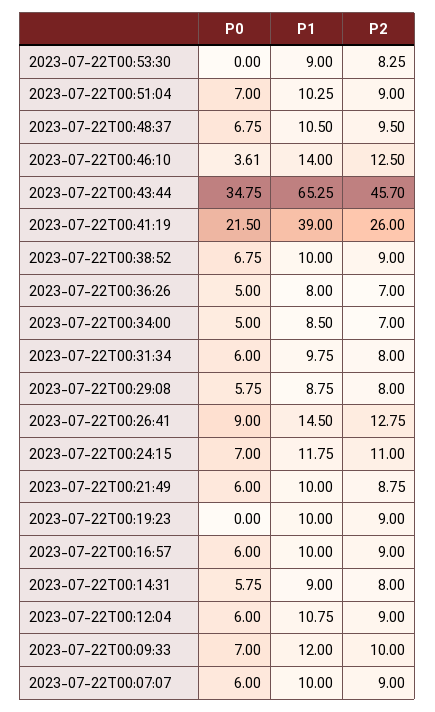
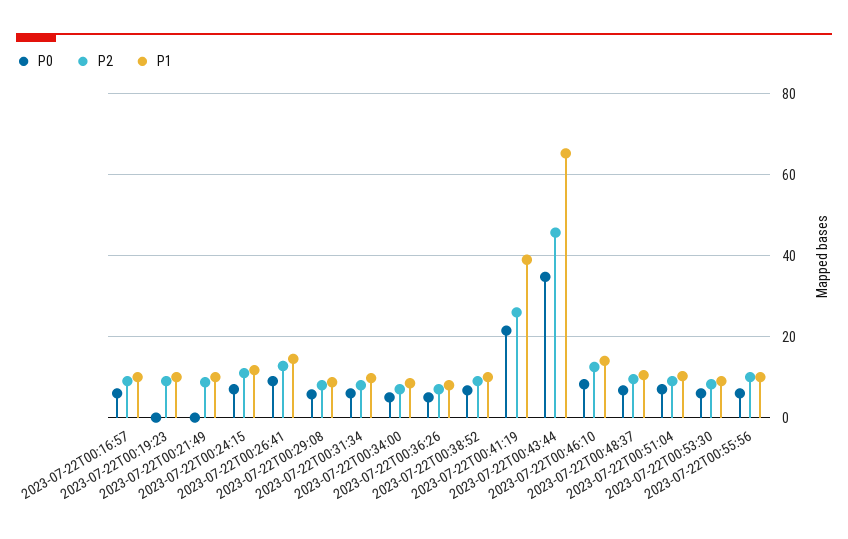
P0, 2023-07-22T00:53:30: 0 -> 6
P0, 2023-07-22T00:46:10: 3.61 -> 8
P0, 2023-07-22T00:21:49: 6 -> 0
P0, 2023-07-22T00:14:31: 5.75 -> none
P1, 2023-07-22T00:14:31: 9 -> none
P2, 2023-07-22T00:14:31: 8 -> none
P0, 2023-07-22T00:12:04: 6 -> none
P1, 2023-07-22T00:12:04: 10.75 -> none
P2, 2023-07-22T00:12:04: 9 -> none
P0, 2023-07-22T00:09:33: 7 -> none
P1, 2023-07-22T00:09:33: 12 -> none
P2, 2023-07-22T00:09:33: 10 -> none
P0, 2023-07-22T00:07:07: 6 -> none
P1, 2023-07-22T00:07:07: 10 -> none
P2, 2023-07-22T00:07:07: 9 -> none
P0, 2023-07-22T00:55:56: none -> 6
P2, 2023-07-22T00:55:56: none -> 10
P1, 2023-07-22T00:55:56: none -> 10

